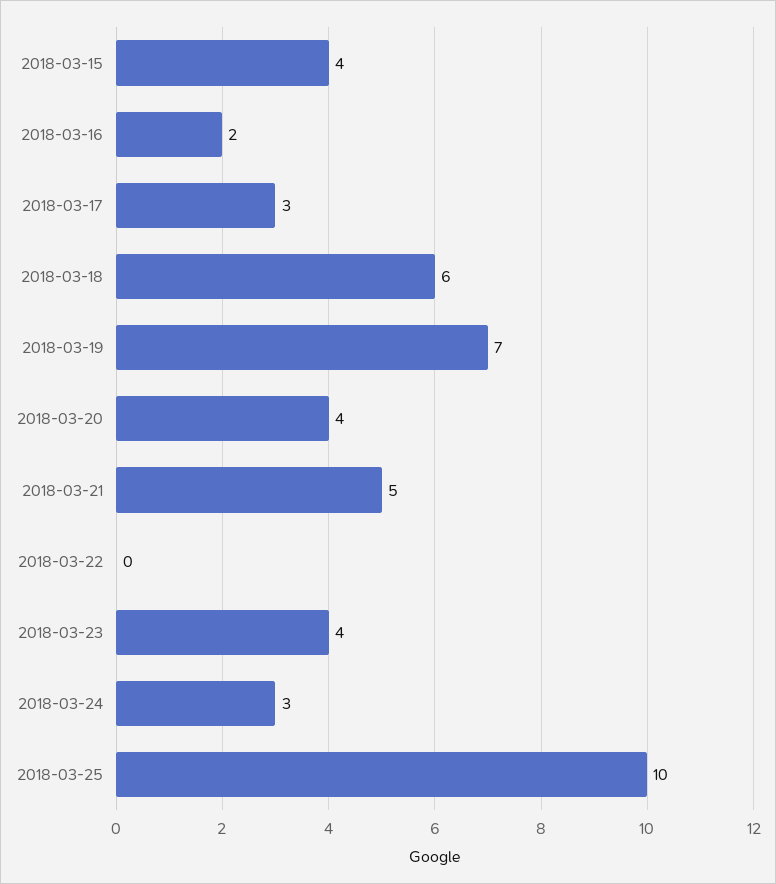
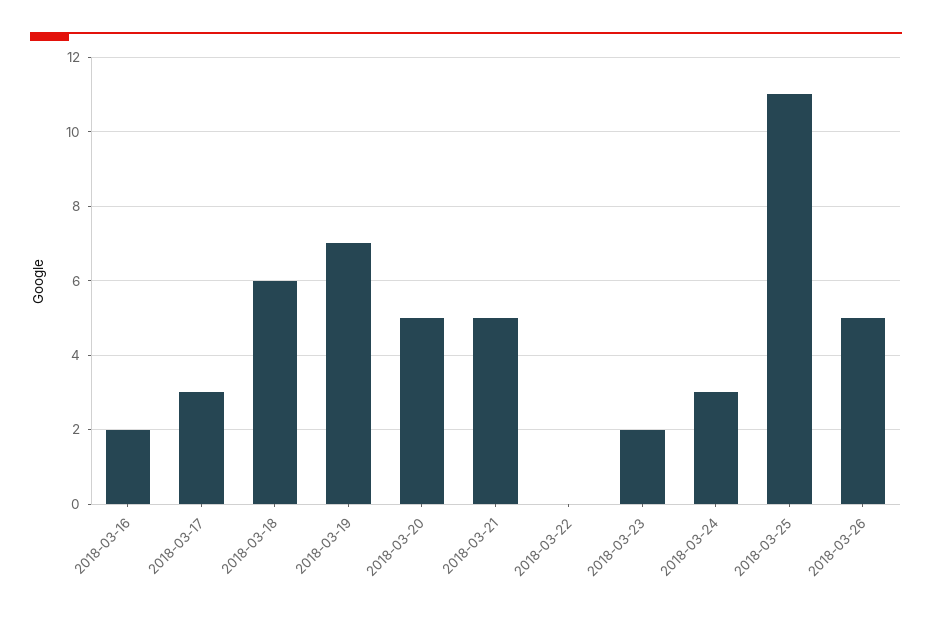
2018-03-15: 4 -> none
2018-03-20: 4 -> 5
2018-03-23: 4 -> 2
2018-03-25: 10 -> 11
2018-03-26: none -> 5

